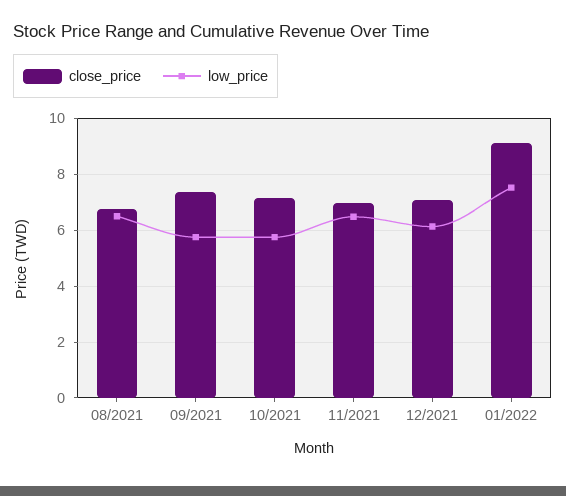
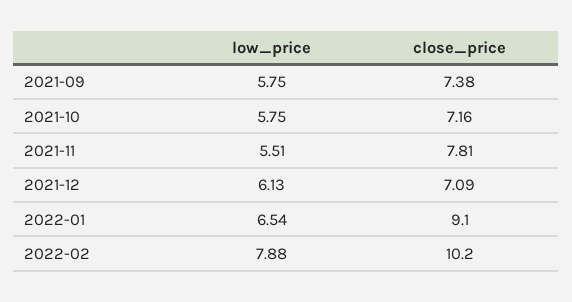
close_price, 08/2021: 6.75 -> none
low_price, 08/2021: 6.5 -> none
close_price, 11/2021: 7 -> 7.81
low_price, 11/2021: 6.5 -> 5.51
low_price, 01/2022: 7.5 -> 6.54
low_price, 2022-02: none -> 7.88
close_price, 2022-02: none -> 10.2

